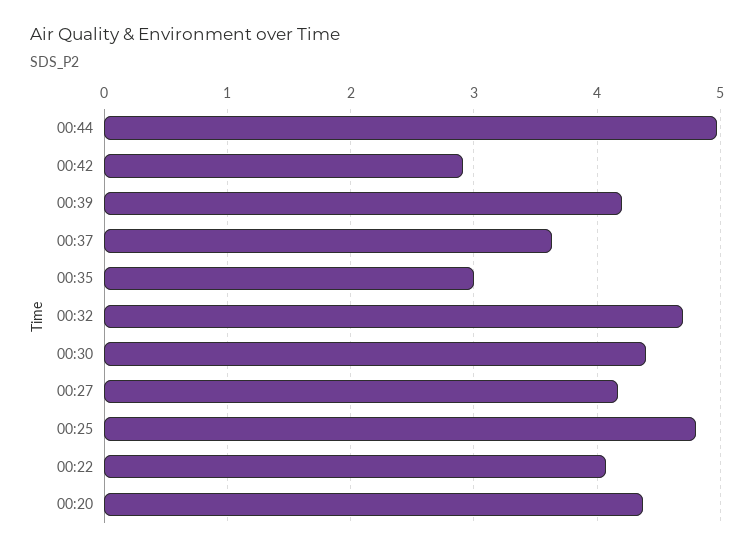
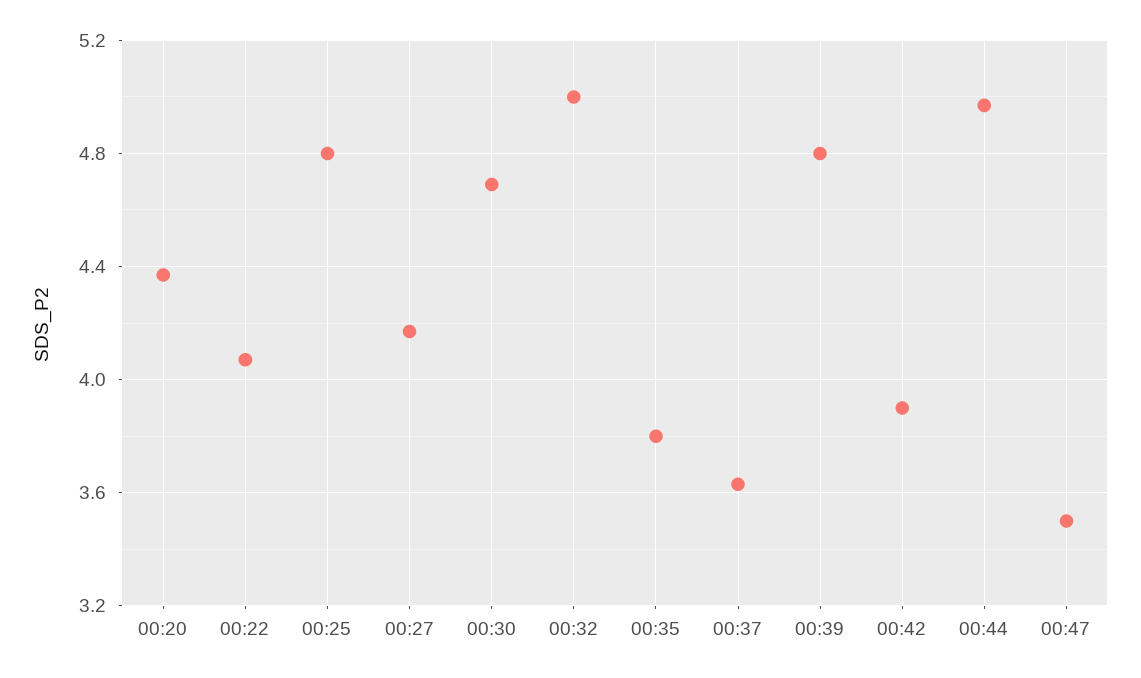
00:42: 2.9 -> 3.9
00:39: 4.2 -> 4.8
00:35: 3 -> 3.8
00:32: 4.7 -> 5
00:30: 4.4 -> 4.7
00:47: none -> 3.5

